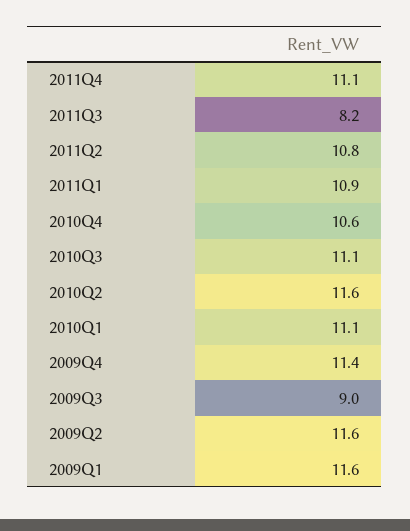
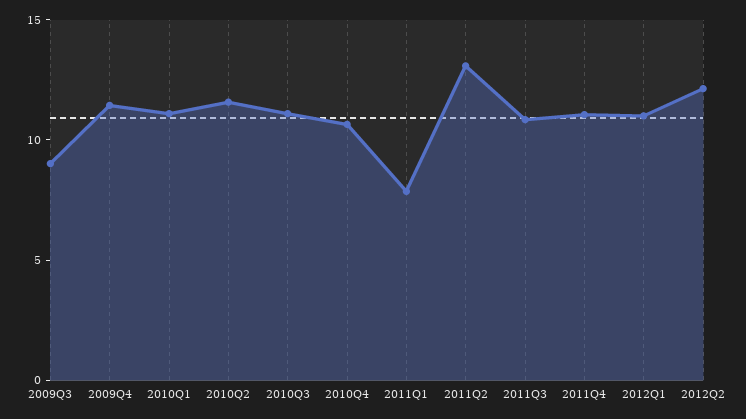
2011Q3: 8.2 -> 11
2011Q2: 10.8 -> 13
2011Q1: 10.9 -> 8
2009Q2: 11.6 -> none
2009Q1: 11.6 -> none
2012Q1: none -> 11
2012Q2: none -> 12

